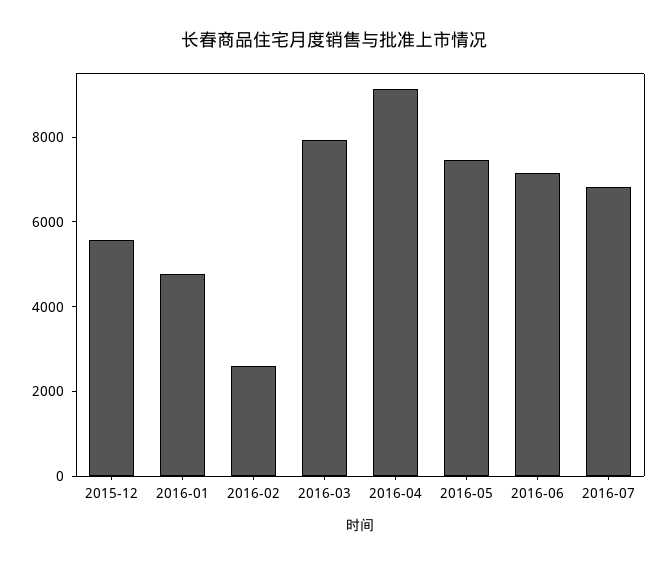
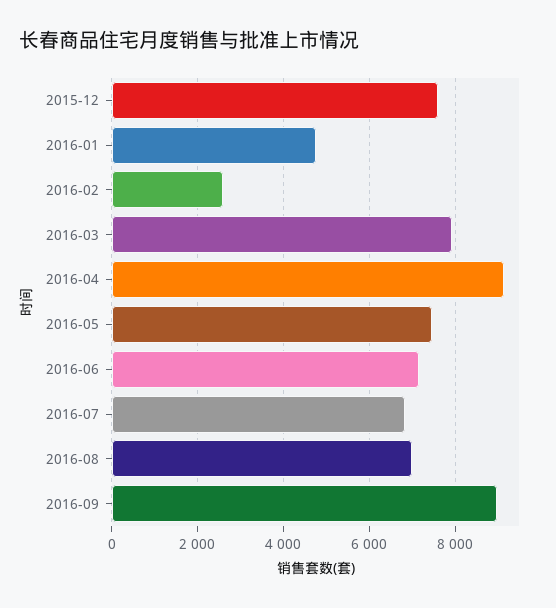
2015-12: 5500 -> 7600
2016-08: none -> 7000
2016-09: none -> 9000

